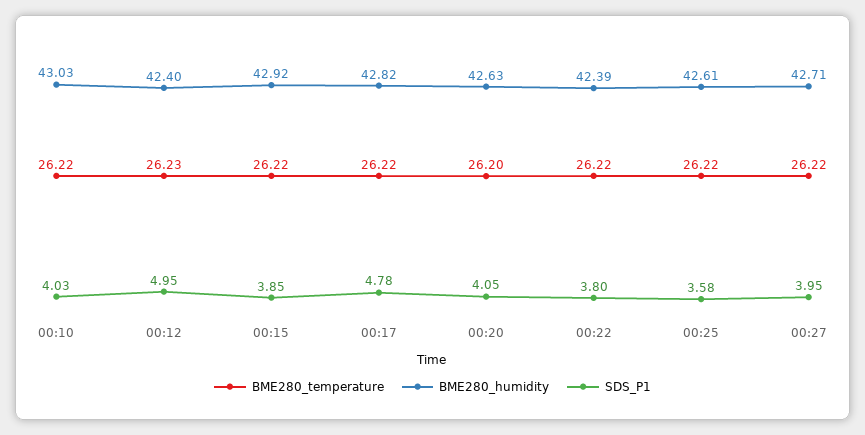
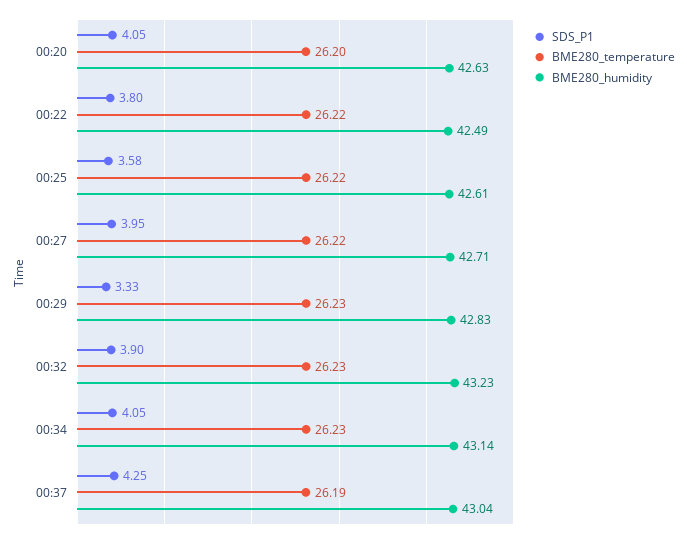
BME280_temperature, 00:10: 26.22 -> none
BME280_humidity, 00:10: 43.03 -> none
SDS_P1, 00:10: 4.03 -> none
BME280_temperature, 00:12: 26.23 -> none
BME280_humidity, 00:12: 42.4 -> none
SDS_P1, 00:12: 4.95 -> none
BME280_temperature, 00:15: 26.22 -> none
BME280_humidity, 00:15: 42.92 -> none
SDS_P1, 00:15: 3.85 -> none
BME280_temperature, 00:17: 26.22 -> none
BME280_humidity, 00:17: 42.82 -> none
SDS_P1, 00:17: 4.78 -> none
BME280_humidity, 00:22: 42.39 -> 42.49
SDS_P1, 00:29: none -> 3.33
BME280_temperature, 00:29: none -> 26.23
BME280_humidity, 00:29: none -> 42.83
SDS_P1, 00:32: none -> 3.9
BME280_temperature, 00:32: none -> 26.23
BME280_humidity, 00:32: none -> 43.23
SDS_P1, 00:34: none -> 4.05
BME280_temperature, 00:34: none -> 26.23
BME280_humidity, 00:34: none -> 43.14
SDS_P1, 00:37: none -> 4.25
BME280_temperature, 00:37: none -> 26.19
BME280_humidity, 00:37: none -> 43.04

